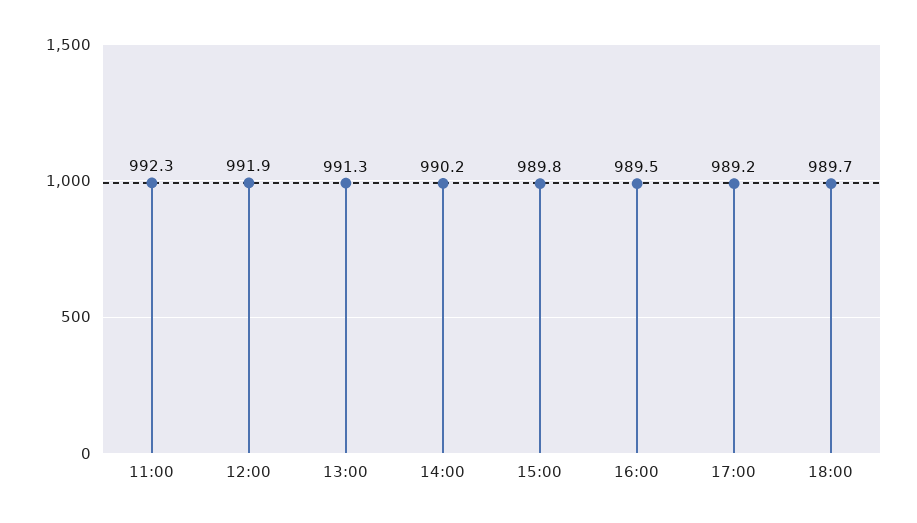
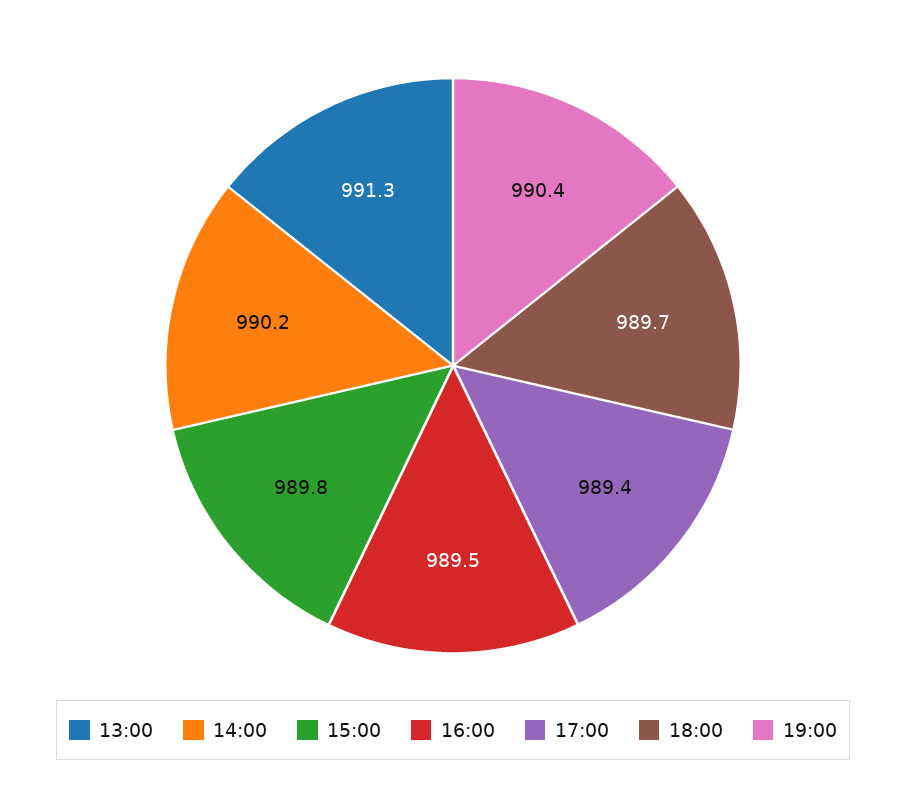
11:00: 992.3 -> none
12:00: 991.9 -> none
17:00: 989.2 -> 989.4
19:00: none -> 990.4

